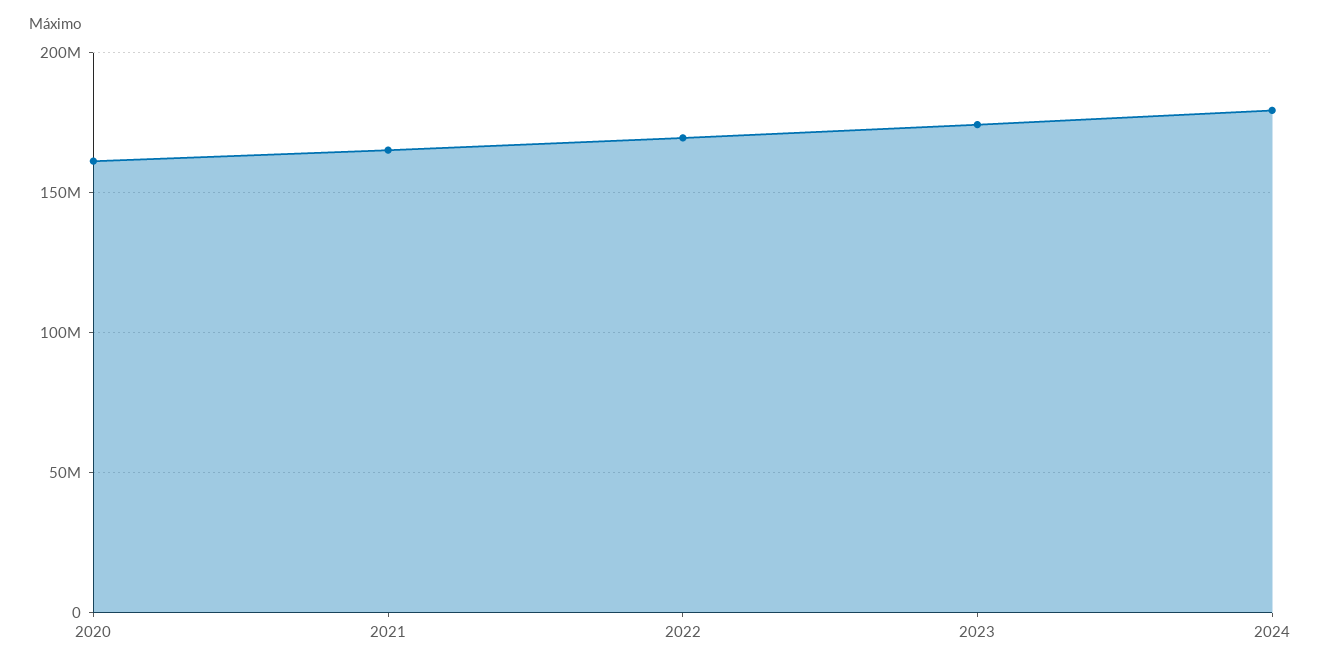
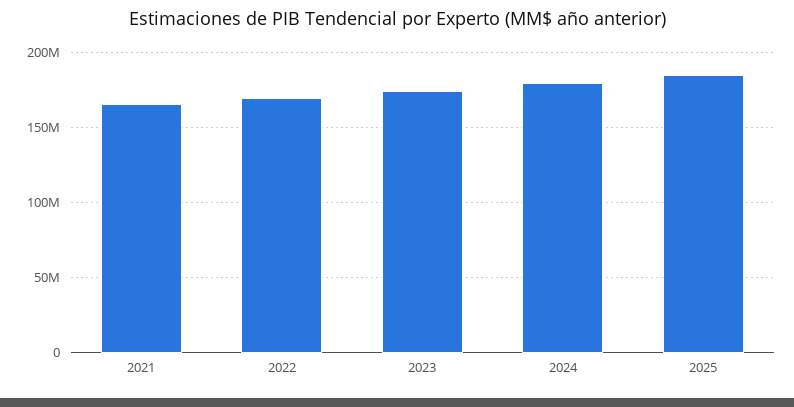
2020: 160000000 -> none
2025: none -> 185000000

